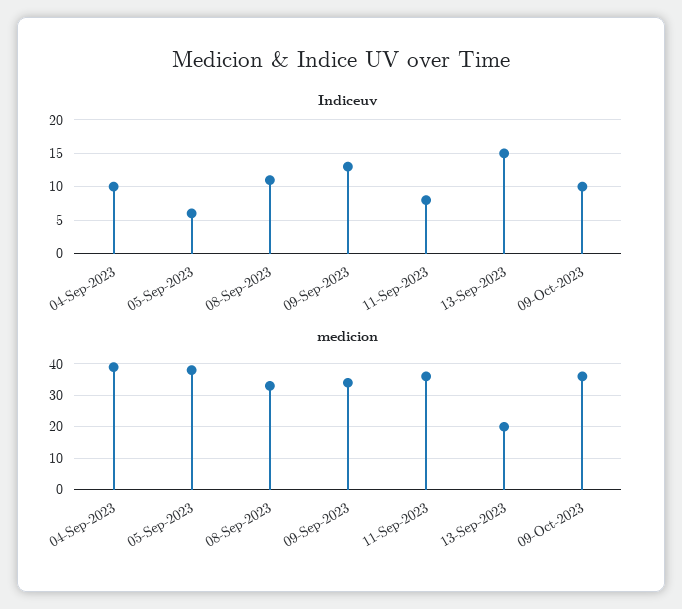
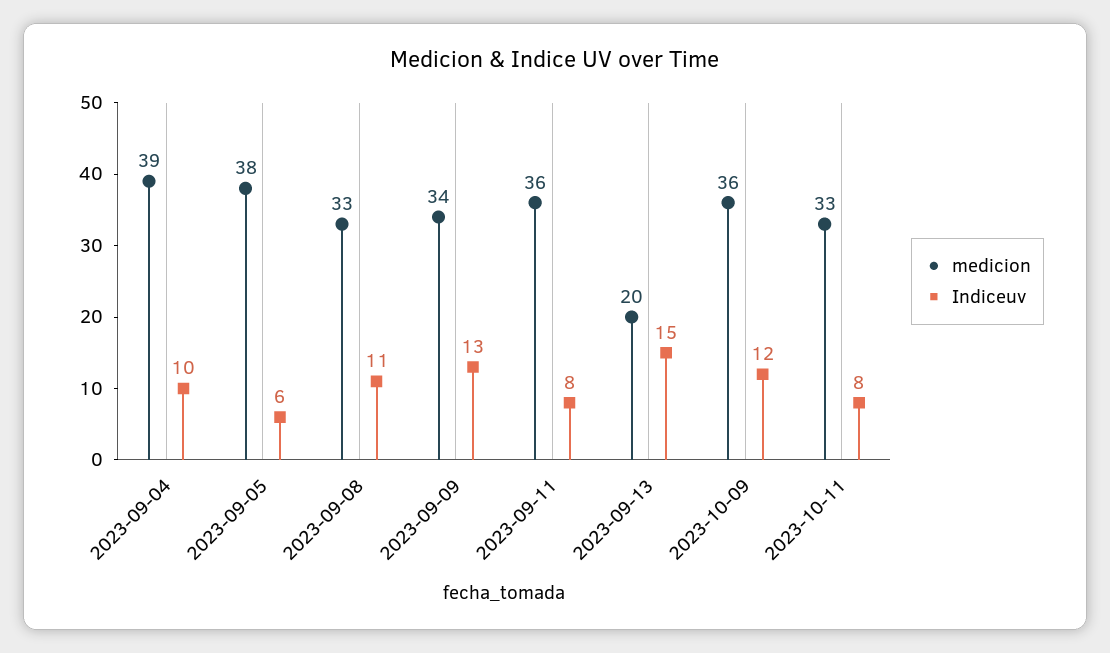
Indiceuv, 09-Oct-2023: 10 -> 12
medicion, 2023-10-11: none -> 33
Indiceuv, 2023-10-11: none -> 8

